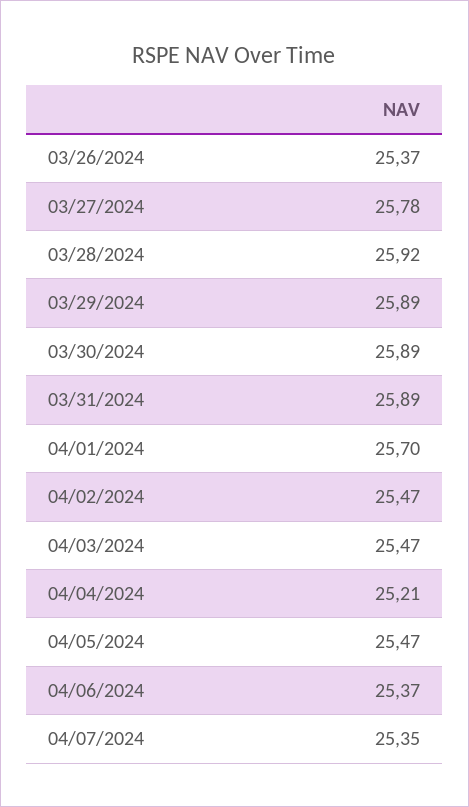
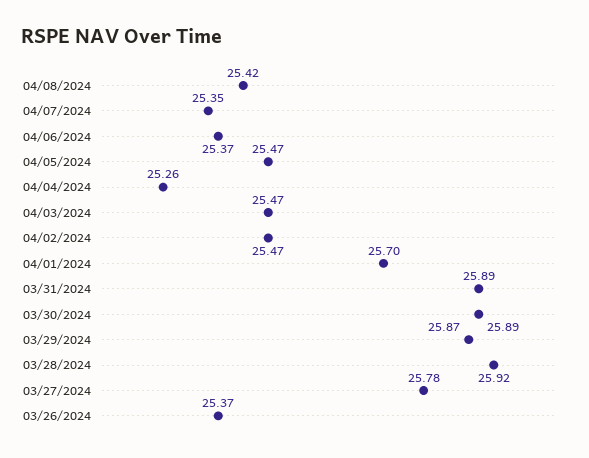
03/29/2024: 25.89 -> 25.87
04/04/2024: 25.21 -> 25.26
04/08/2024: none -> 25.42

